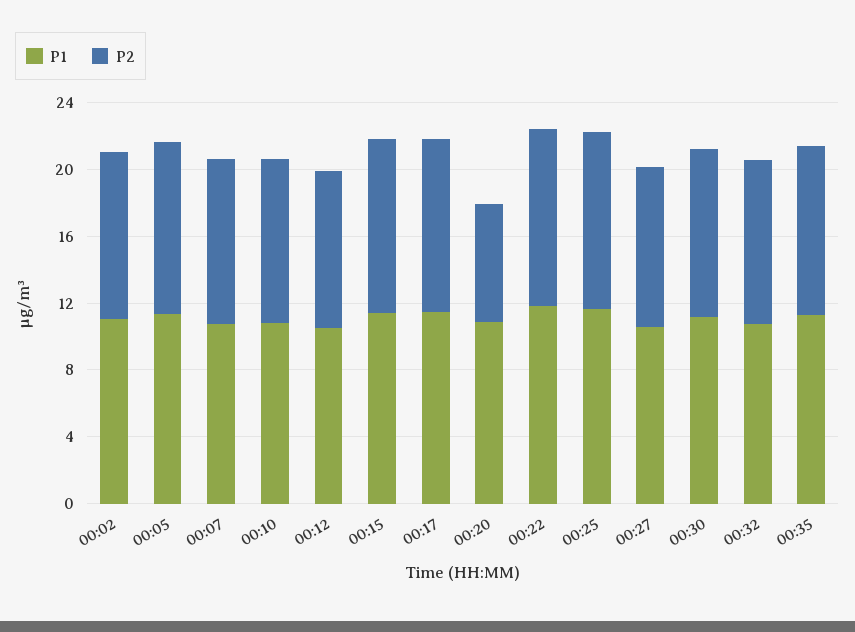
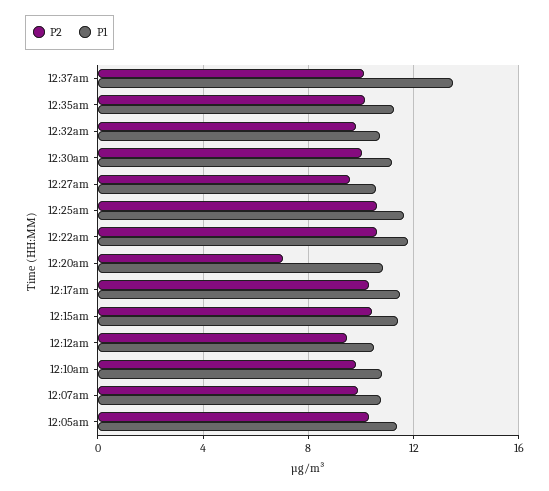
P1, 00:02: 11 -> none
P2, 00:02: 10 -> none
P2, 12:37am: none -> 10
P1, 12:37am: none -> 13.5

